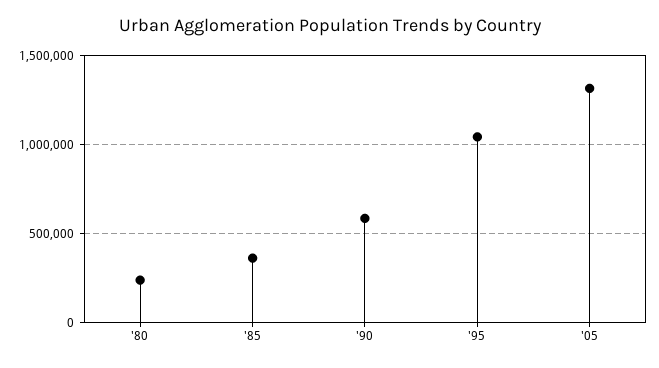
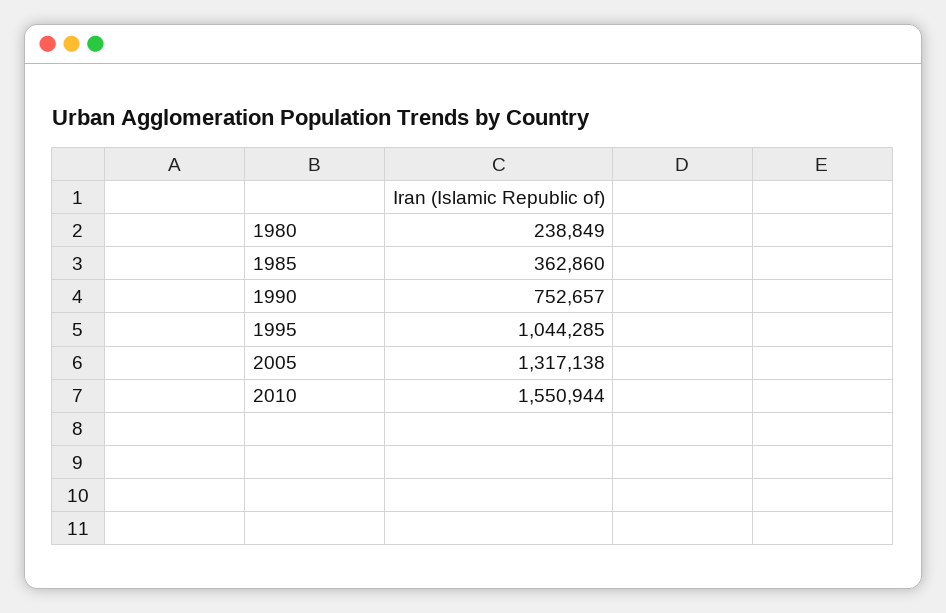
'90: 600000 -> 752657
2010: none -> 1550944

